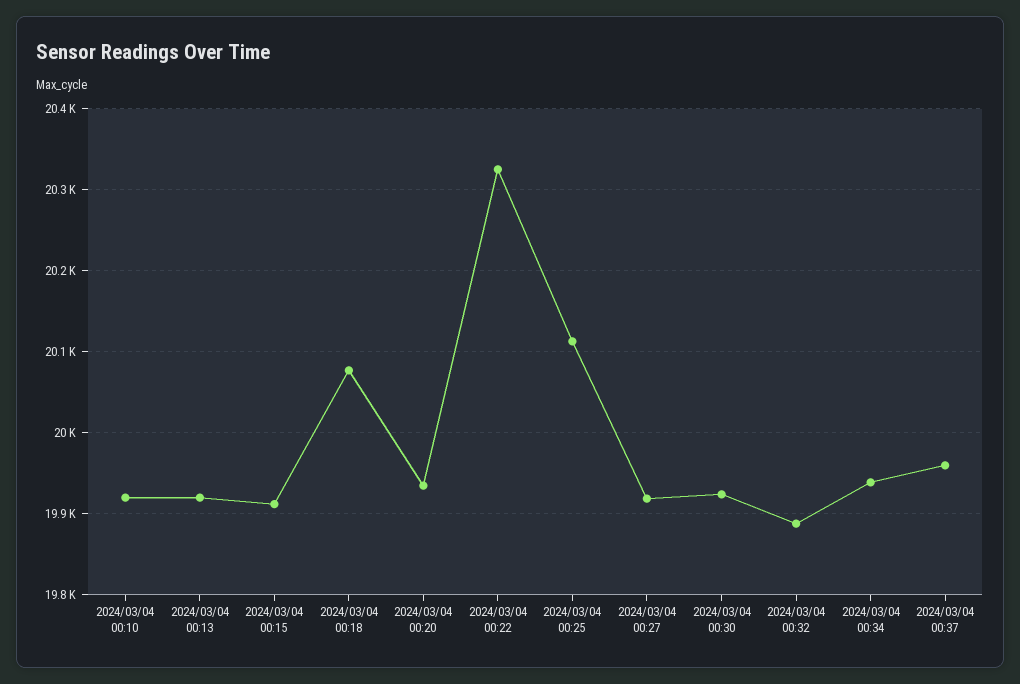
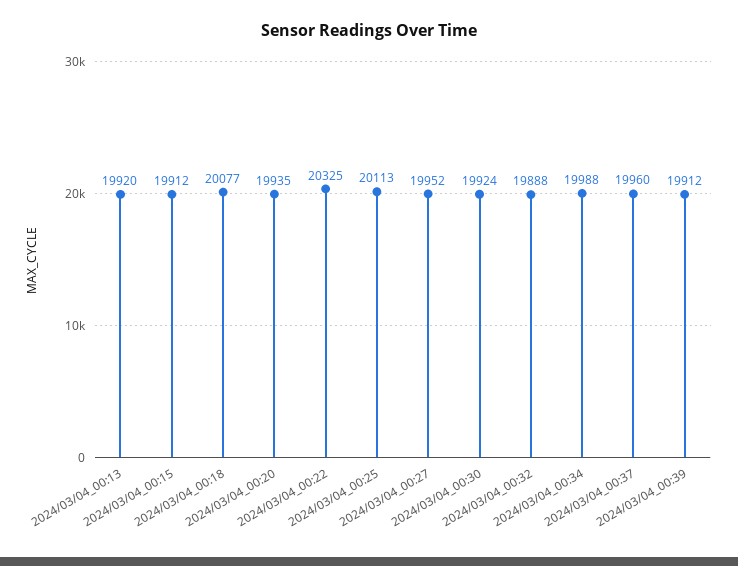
2024/03/04 00:10: 19920 -> none
2024/03/04 00:27: 19920 -> 19952
2024/03/04 00:34: 19940 -> 19988
2024/03/04_00:39: none -> 19912

